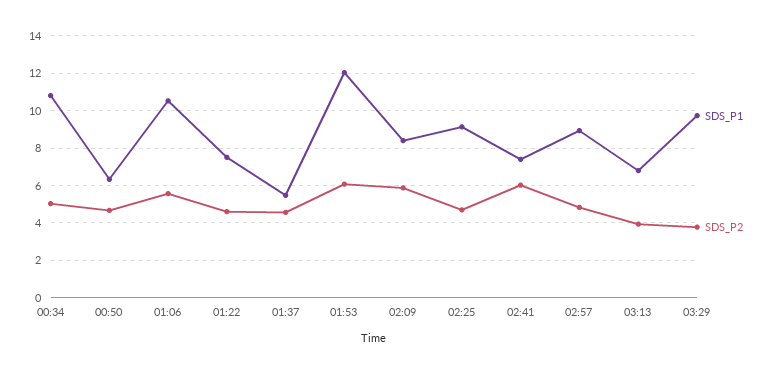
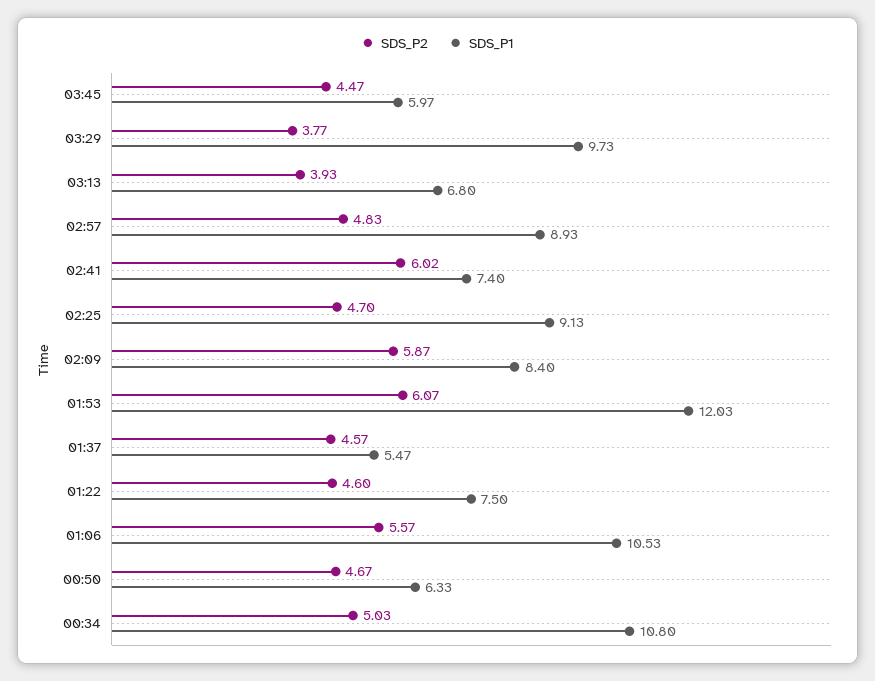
SDS_P2, 03:45: none -> 4.47
SDS_P1, 03:45: none -> 5.97

